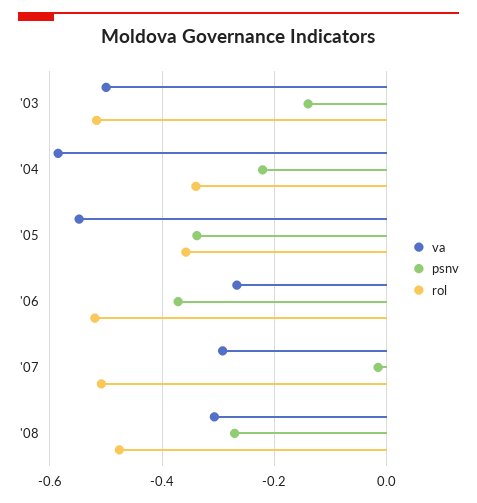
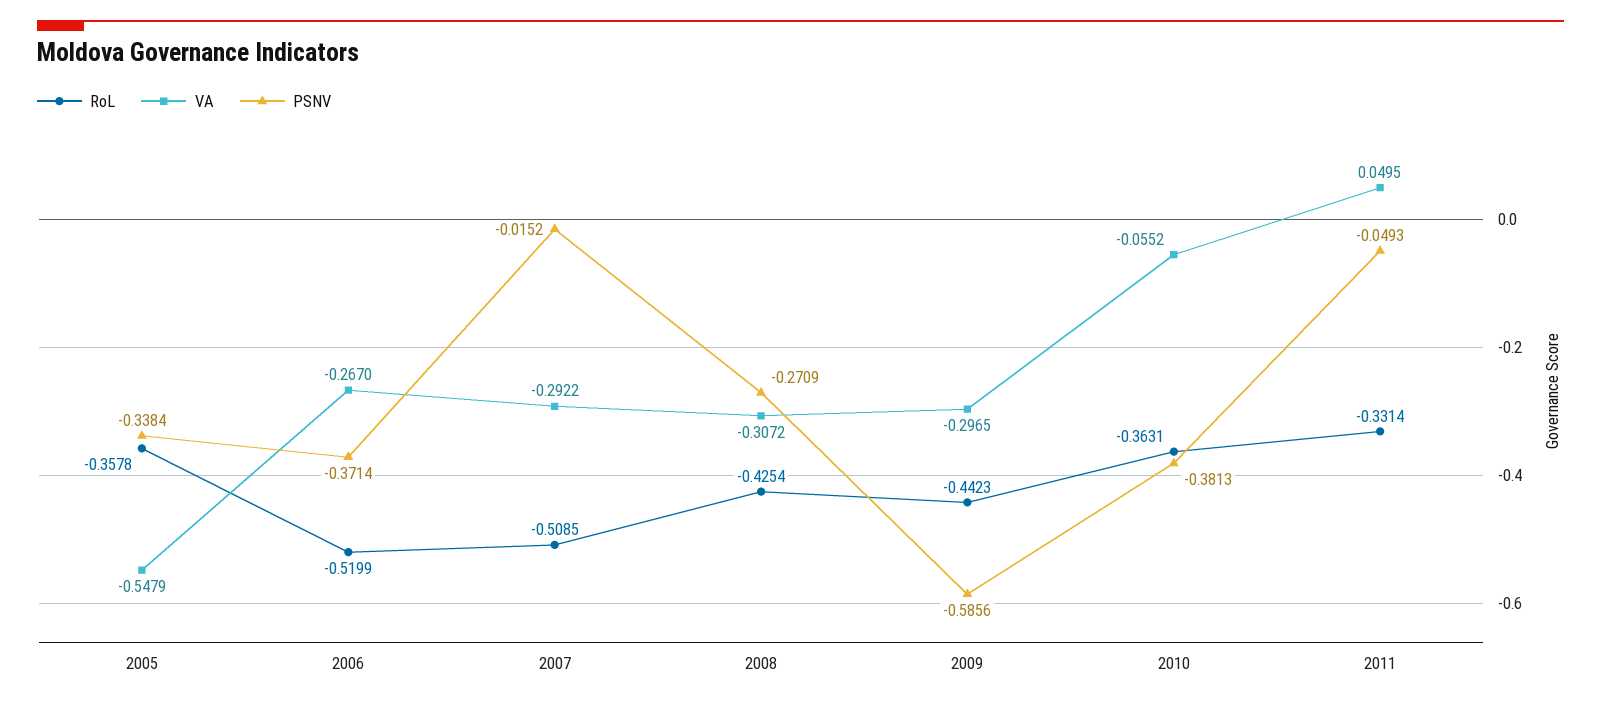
va, '03: -0.5 -> none
psnv, '03: -0.14 -> none
rol, '03: -0.52 -> none
va, '04: -0.58 -> none
psnv, '04: -0.22 -> none
rol, '04: -0.34 -> none
rol, '08: -0.48 -> -0.4254
rol, 2009: none -> -0.4423
va, 2009: none -> -0.2965
psnv, 2009: none -> -0.5856
rol, 2010: none -> -0.3631
va, 2010: none -> -0.0552
psnv, 2010: none -> -0.3813
rol, 2011: none -> -0.3314
va, 2011: none -> 0.0495
psnv, 2011: none -> -0.0493

